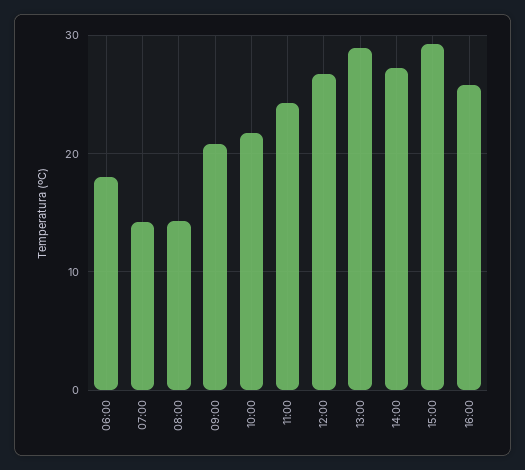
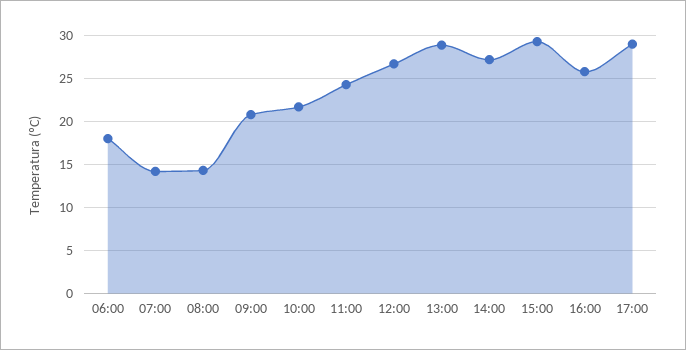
17:00: none -> 29

